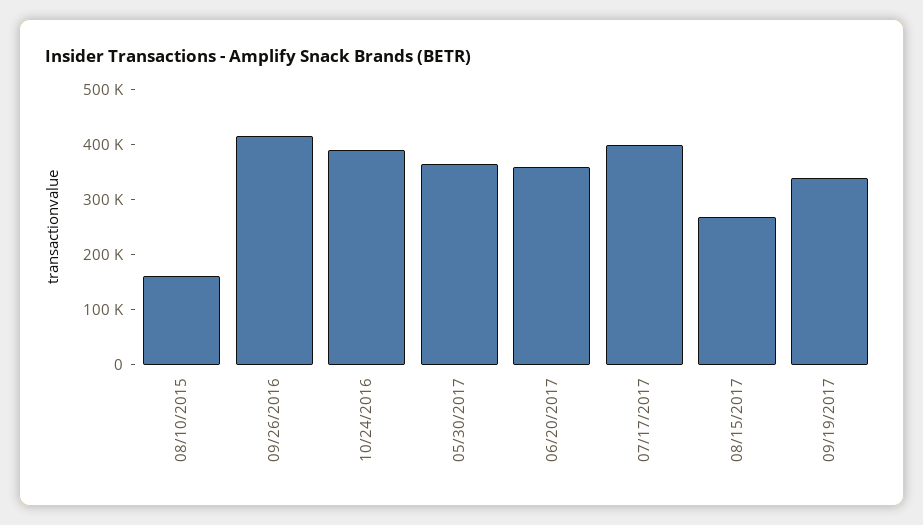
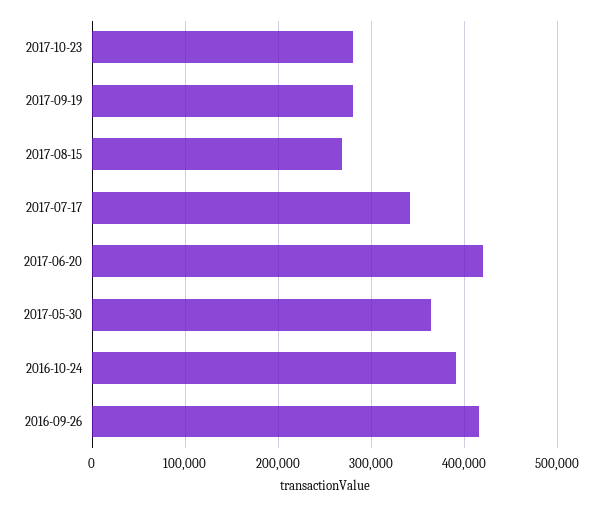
08/10/2015: 160000 -> none
06/20/2017: 360000 -> 420000
07/17/2017: 400000 -> 340000
09/19/2017: 340000 -> 280000
2017-10-23: none -> 280000

